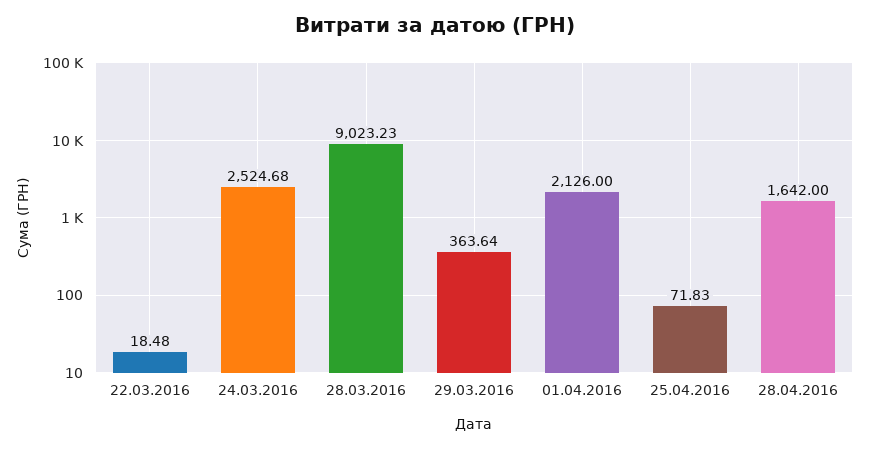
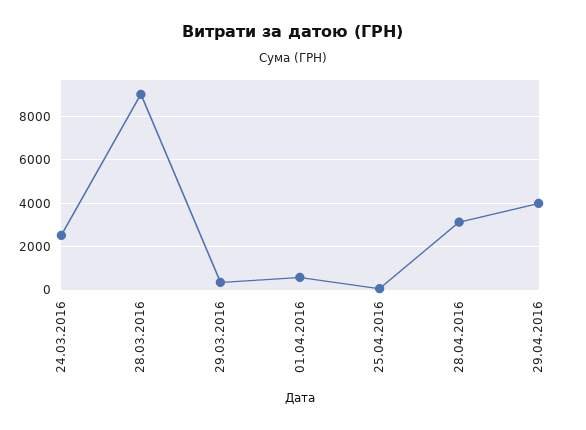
22.03.2016: 18.48 -> none
01.04.2016: 2126 -> 500
28.04.2016: 1642 -> 3000
29.04.2016: none -> 4000

